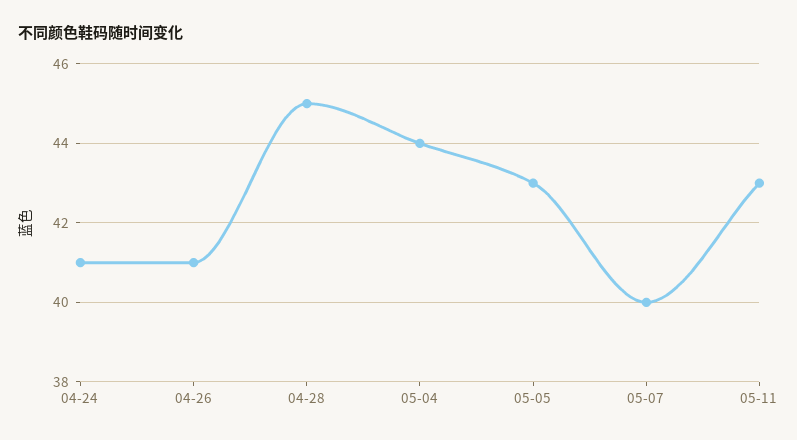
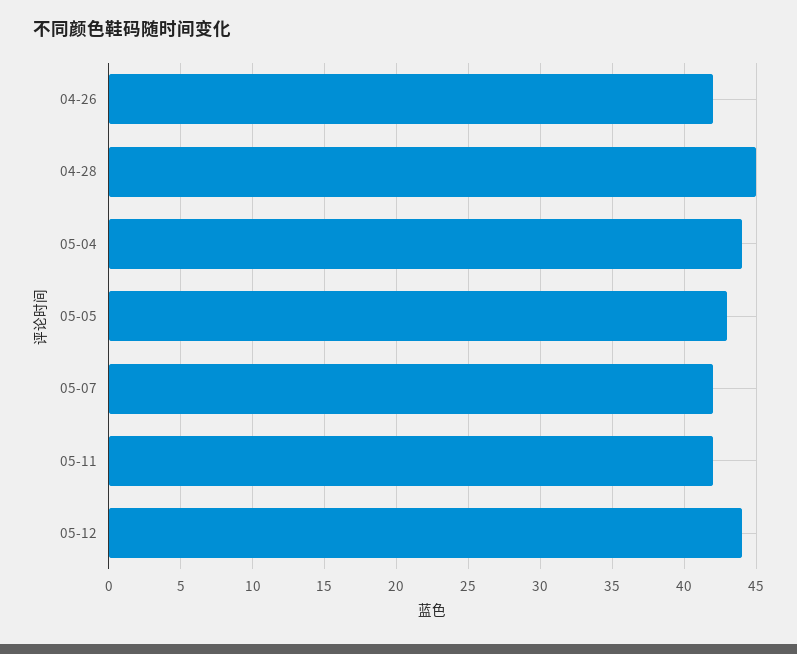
04-24: 41 -> none
04-26: 41 -> 42
05-07: 40 -> 42
05-11: 43 -> 42
05-12: none -> 44

